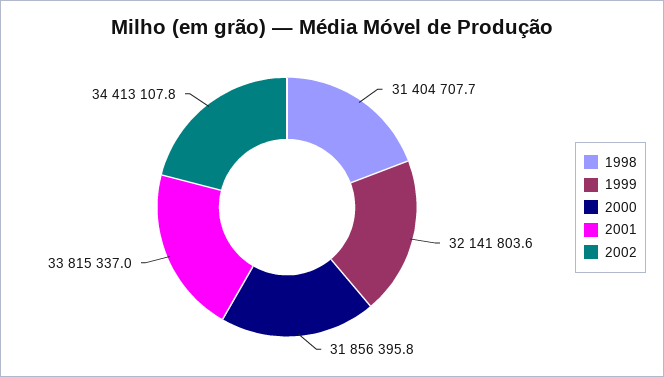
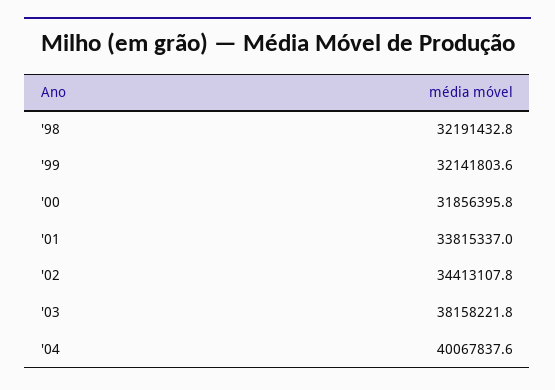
1998: 31404707.7 -> 32191432.8
'03: none -> 38158221.8
'04: none -> 40067837.6

